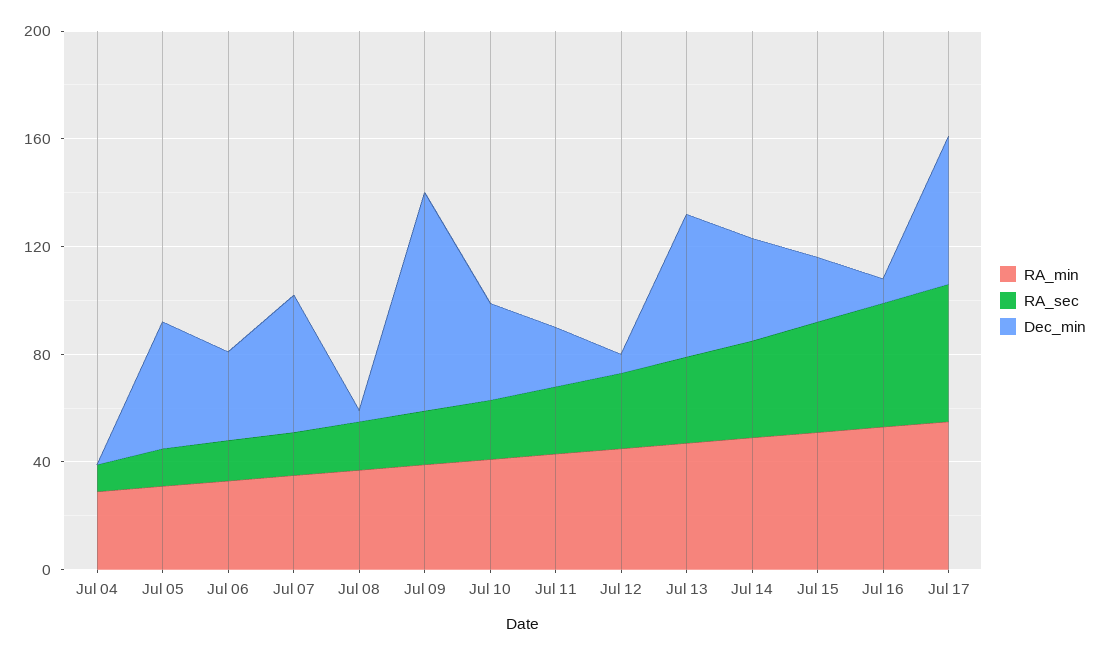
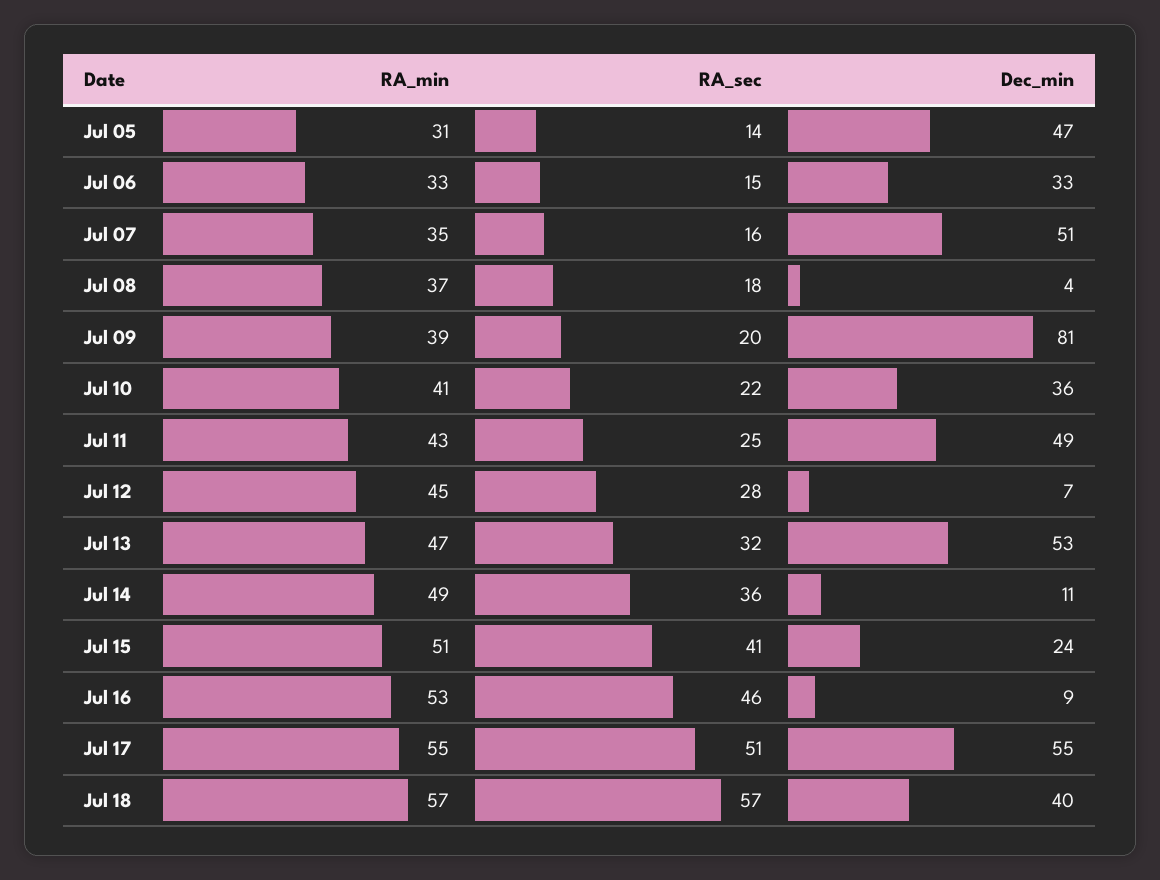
RA_min, Jul 04: 30 -> none
RA_sec, Jul 04: 10 -> none
Dec_min, Jul 04: 0 -> none
Dec_min, Jul 11: 20 -> 49
Dec_min, Jul 14: 40 -> 11
RA_min, Jul 18: none -> 57
RA_sec, Jul 18: none -> 57
Dec_min, Jul 18: none -> 40

